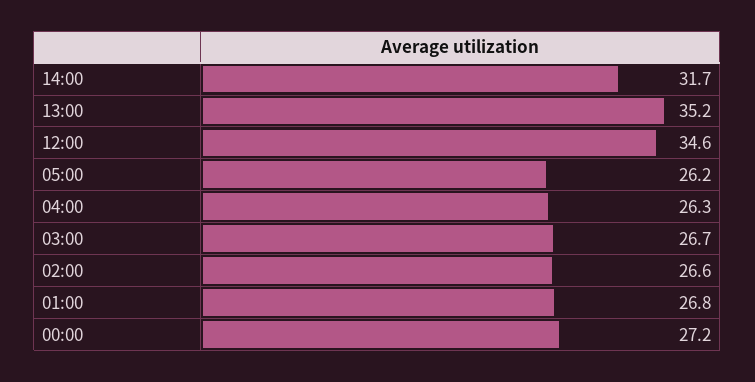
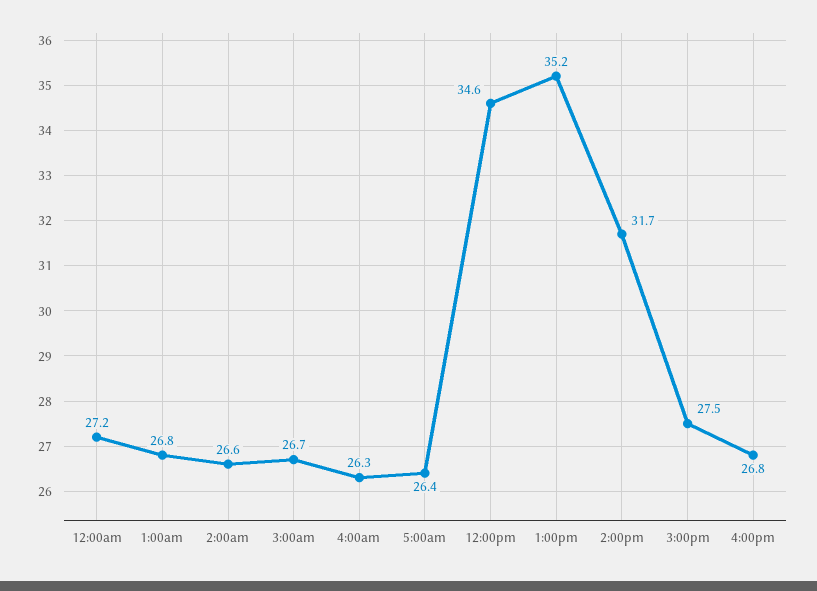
05:00: 26.2 -> 26.4
3:00pm: none -> 27.5
4:00pm: none -> 26.8

